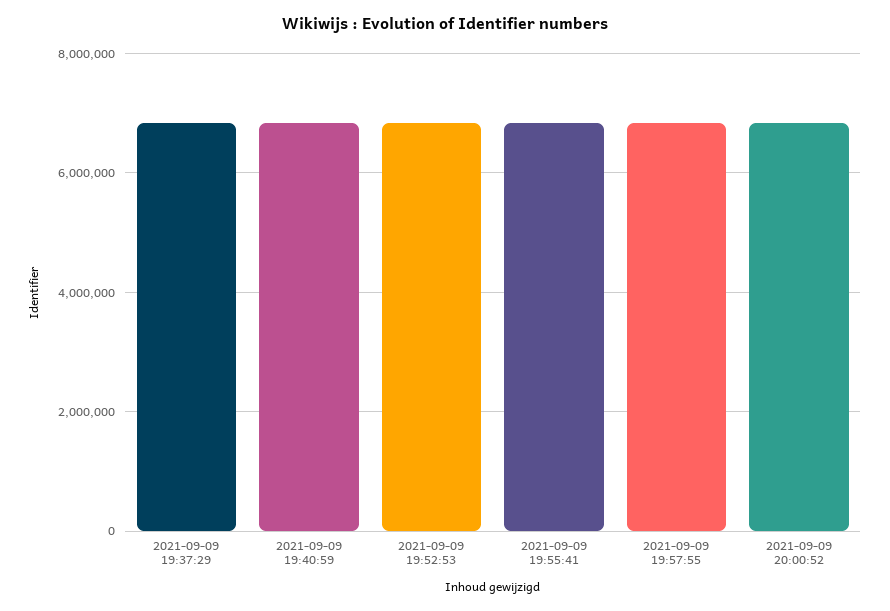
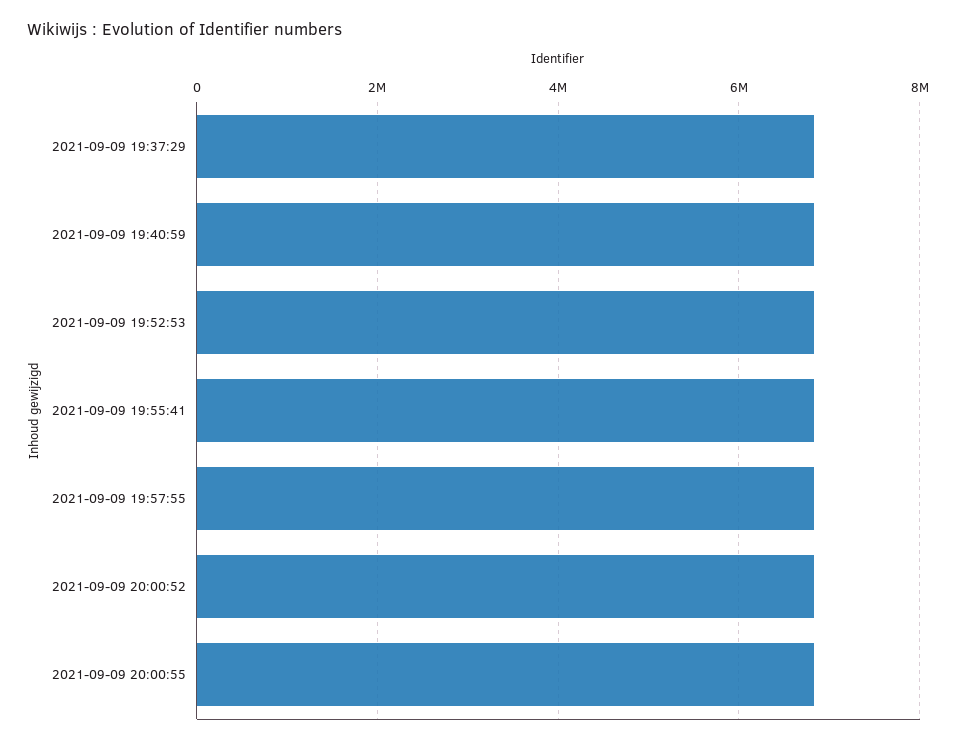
2021-09-09 20:00:55: none -> 6800000

